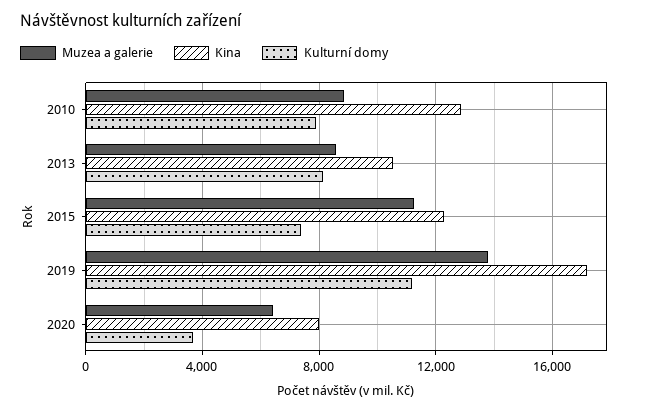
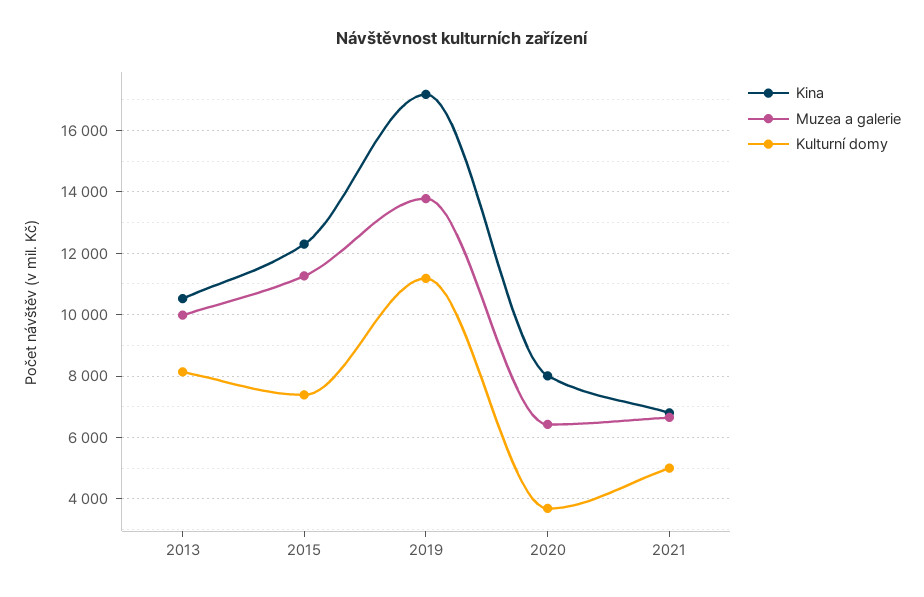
Muzea a galerie, 2010: 9000 -> none
Kina, 2010: 13000 -> none
Kulturní domy, 2010: 8000 -> none
Muzea a galerie, 2013: 8500 -> 10000
Kina, 2021: none -> 6800
Muzea a galerie, 2021: none -> 6600
Kulturní domy, 2021: none -> 5000

